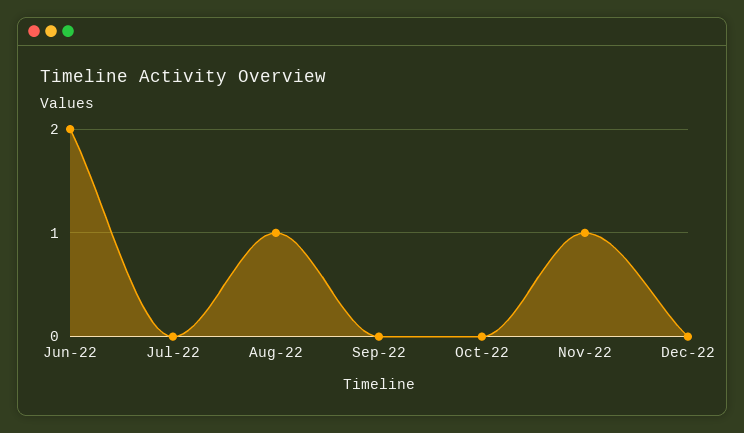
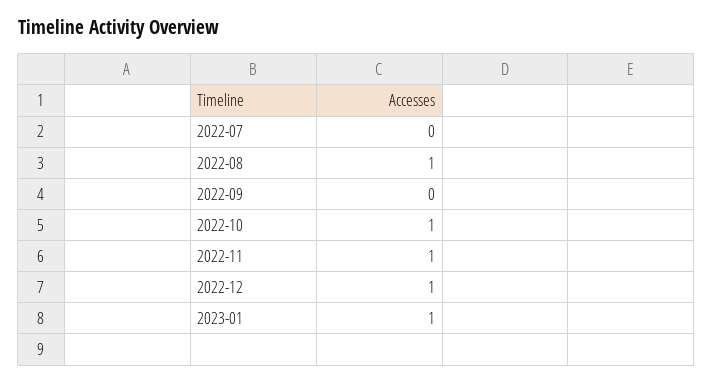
Jun-22: 2 -> none
Oct-22: 0 -> 1
Dec-22: 0 -> 1
2023-01: none -> 1

